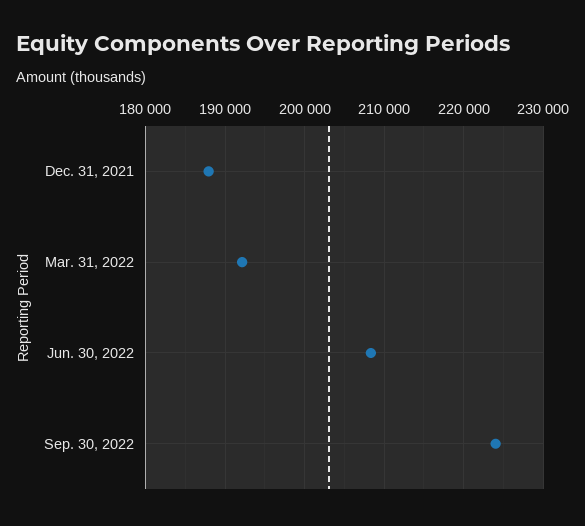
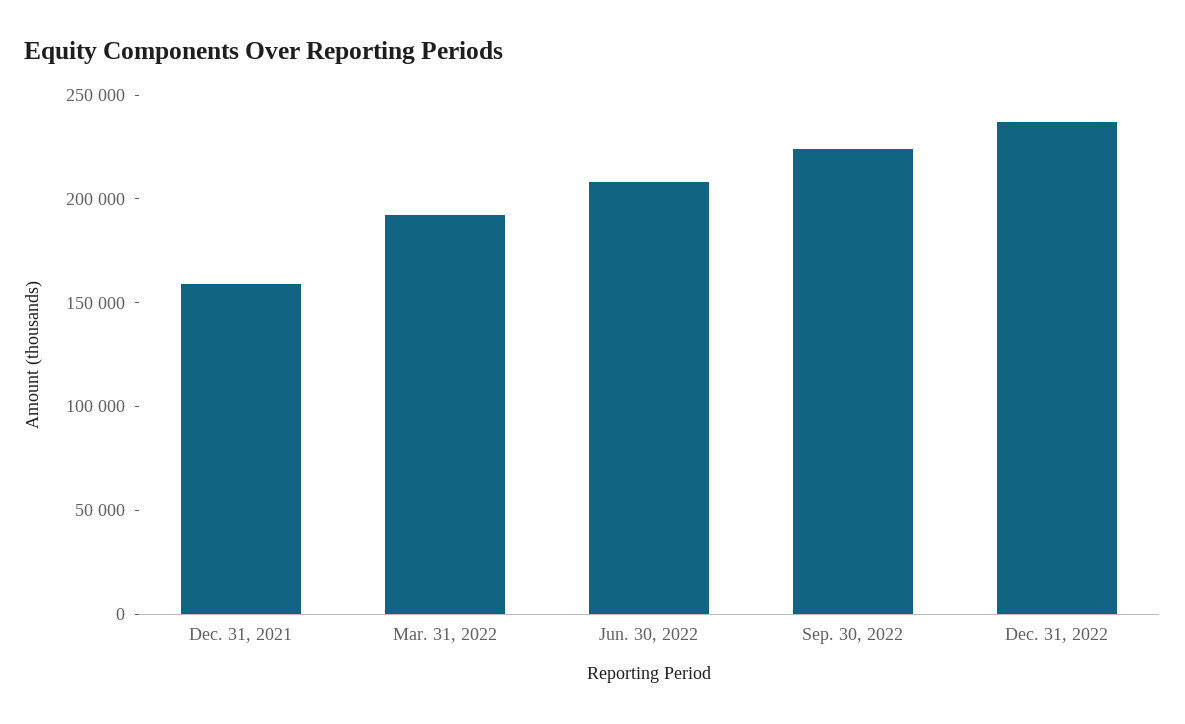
Dec. 31, 2021: 188000 -> 160000
Dec. 31, 2022: none -> 240000

